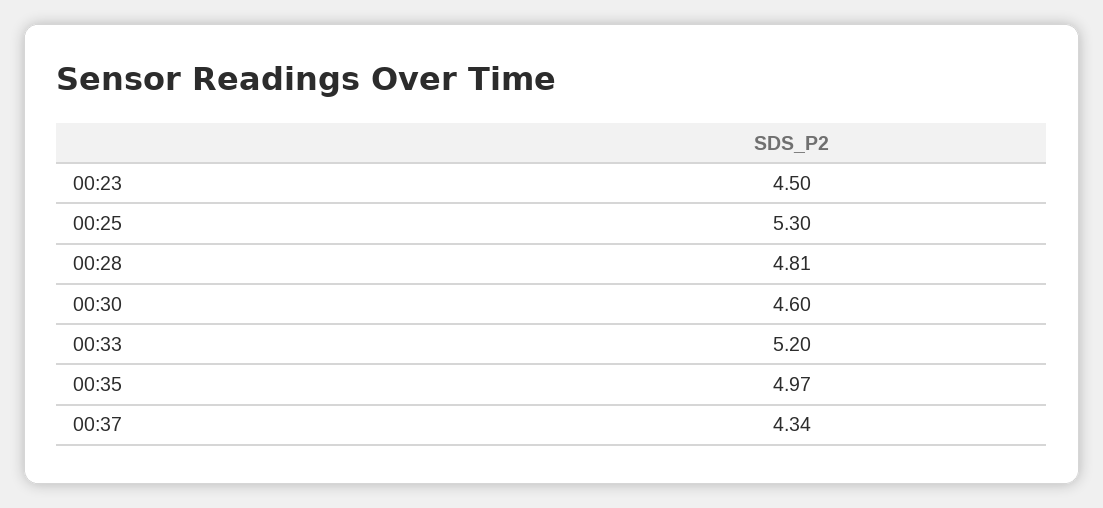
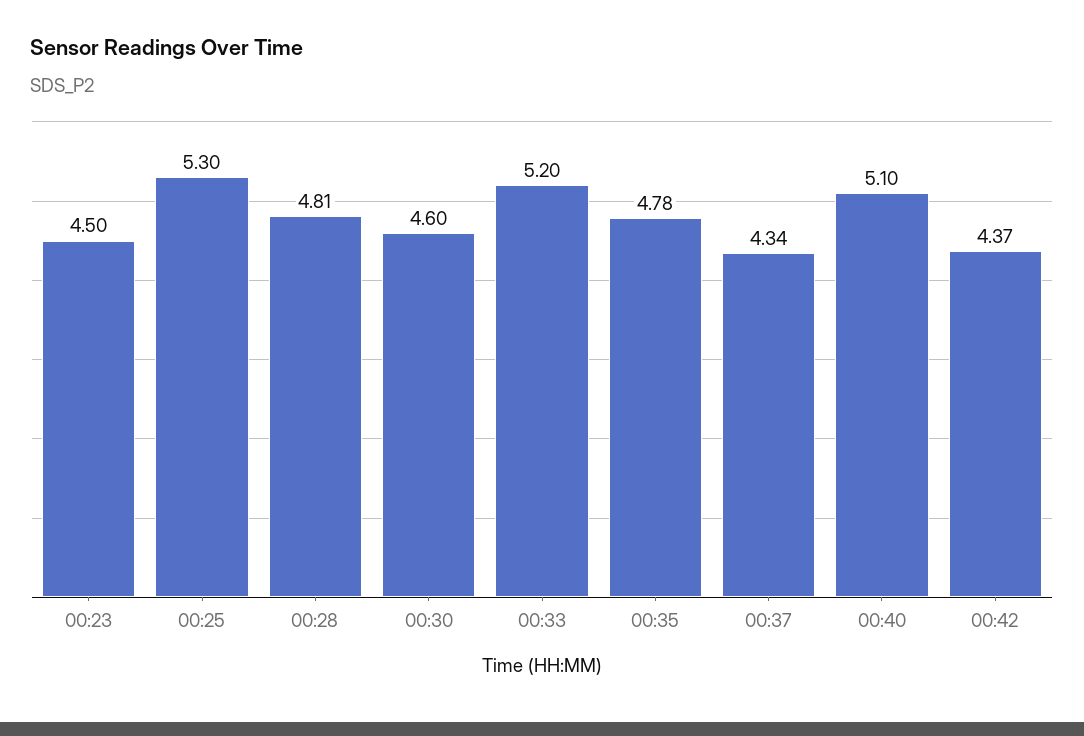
00:35: 4.97 -> 4.78
00:40: none -> 5.1
00:42: none -> 4.37

